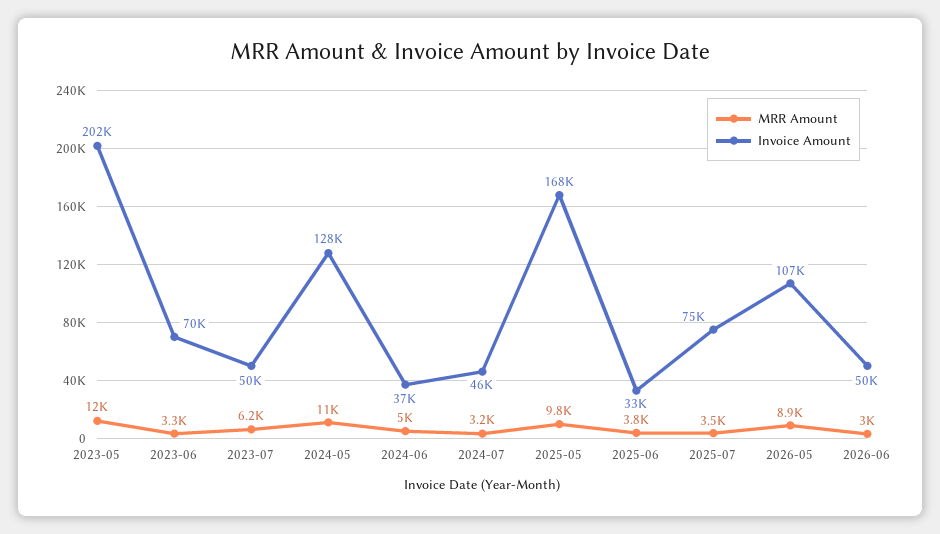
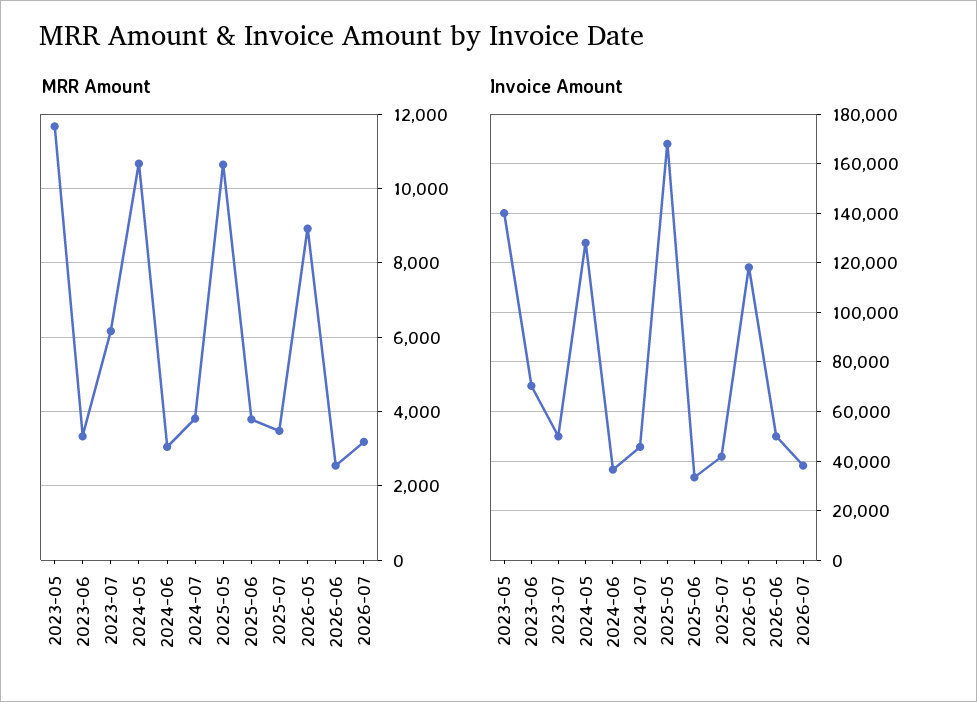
Invoice Amount, 2023-05: 202000 -> 140000
MRR Amount, 2024-06: 5000 -> 3000
MRR Amount, 2024-07: 3200 -> 3800
MRR Amount, 2025-05: 9800 -> 10600
Invoice Amount, 2025-07: 75000 -> 42500
Invoice Amount, 2026-05: 107000 -> 117500
MRR Amount, 2026-06: 3000 -> 2600
MRR Amount, 2026-07: none -> 3200
Invoice Amount, 2026-07: none -> 37500

